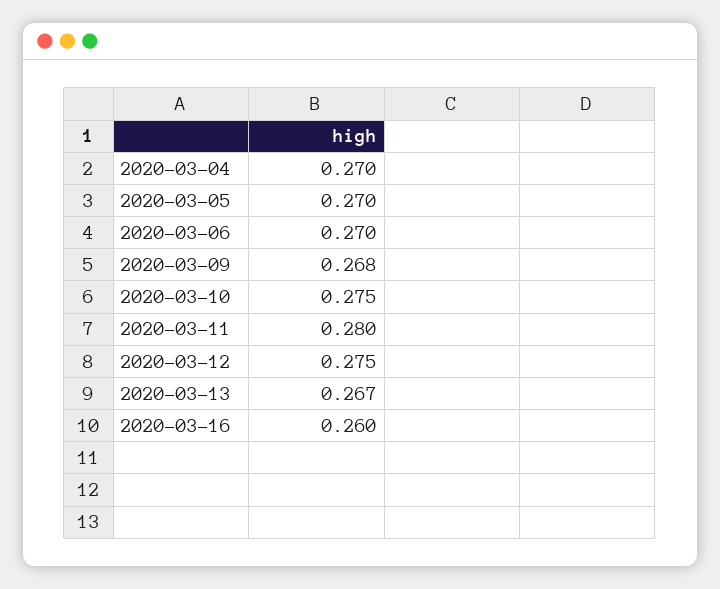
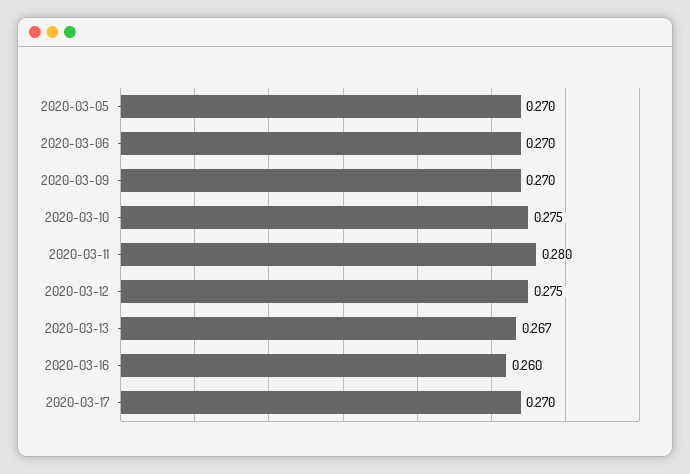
2020-03-04: 0.27 -> none
2020-03-09: 0.268 -> 0.27
2020-03-17: none -> 0.27

